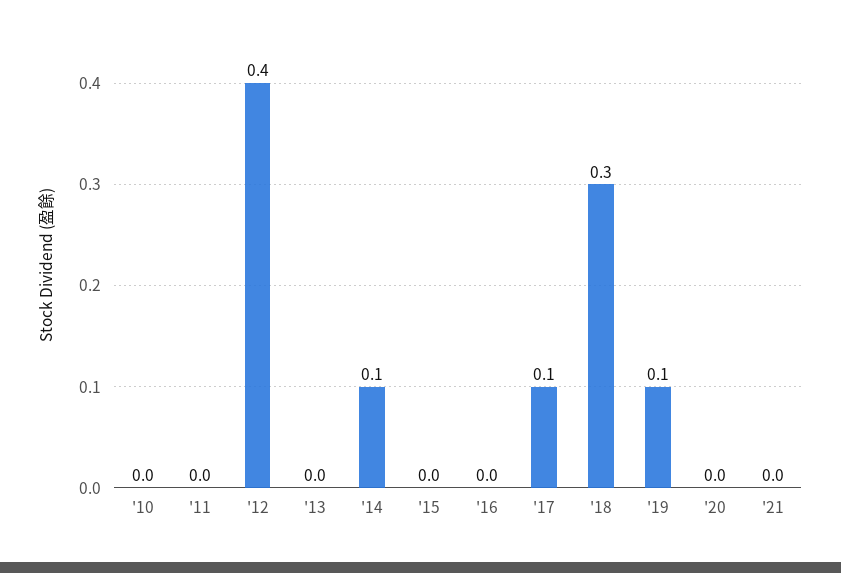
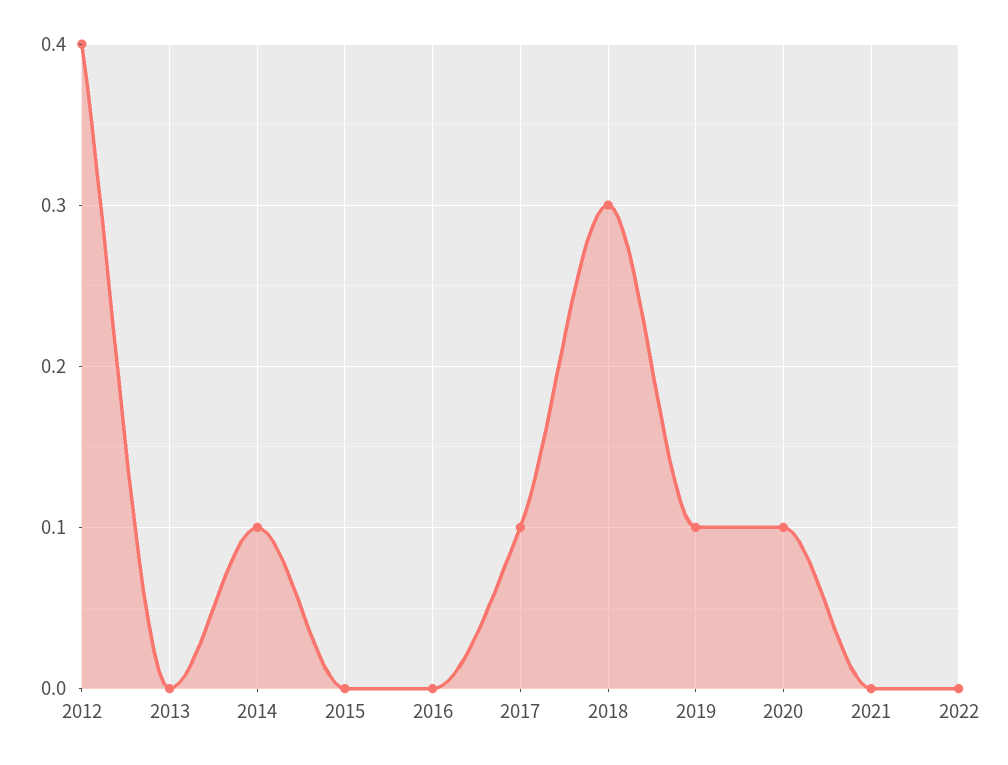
'10: 0 -> none
'11: 0 -> none
'20: 0 -> 0.1
2022: none -> 0

